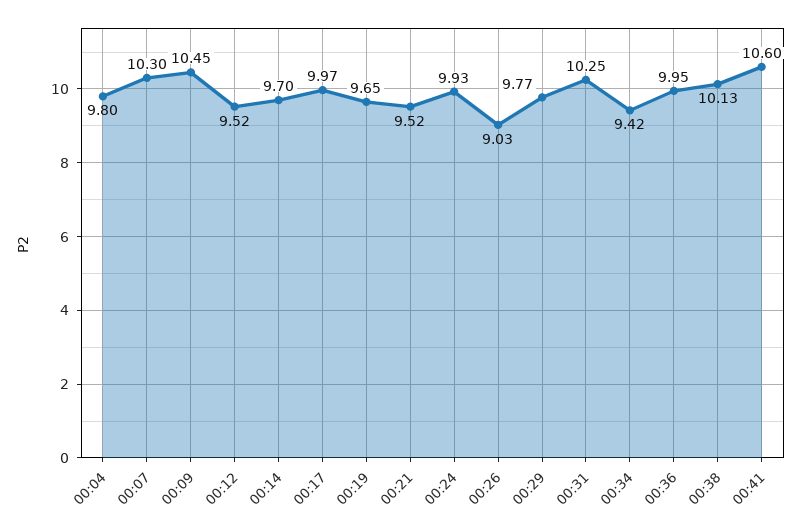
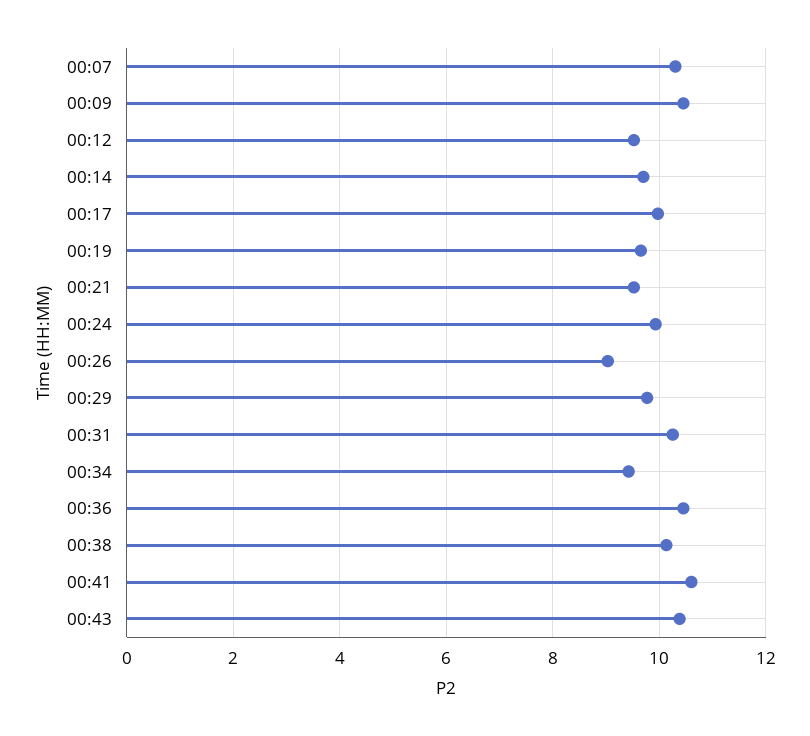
00:04: 9.8 -> none
00:36: 9.95 -> 10.4
00:43: none -> 10.4

